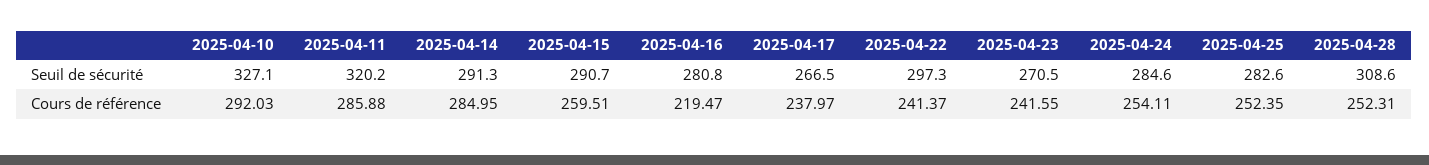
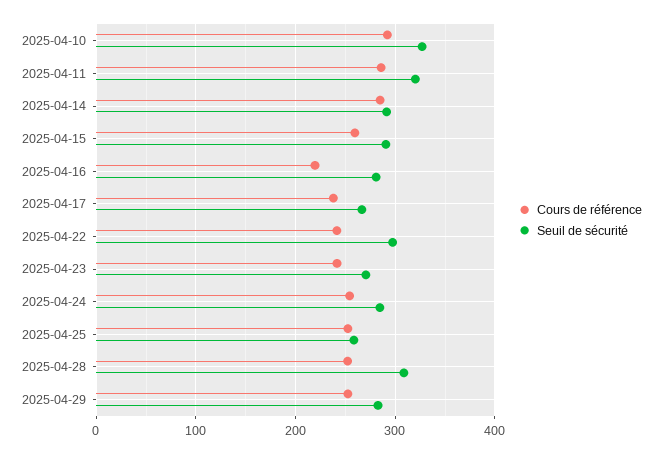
Seuil de sécurité, 2025-04-25: 282.6 -> 260
Cours de référence, 2025-04-29: none -> 250
Seuil de sécurité, 2025-04-29: none -> 280

